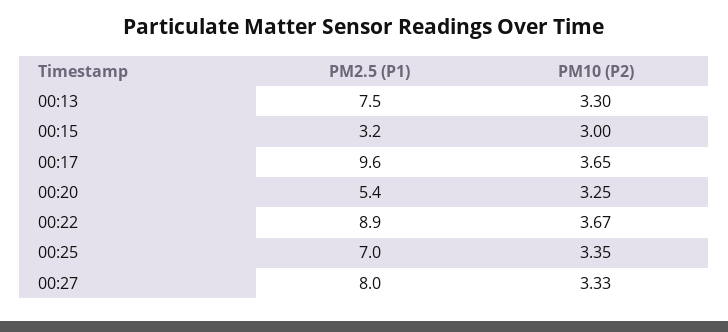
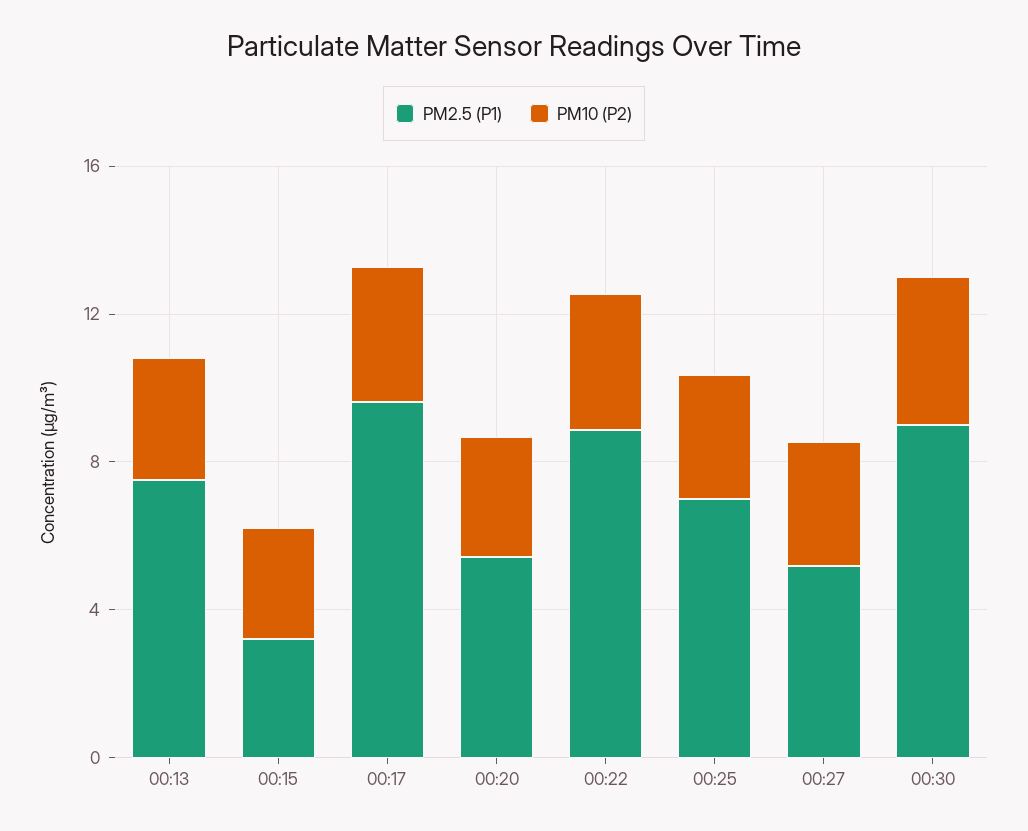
PM2.5 (P1), 00:27: 8 -> 5
PM2.5 (P1), 00:30: none -> 9
PM10 (P2), 00:30: none -> 4

